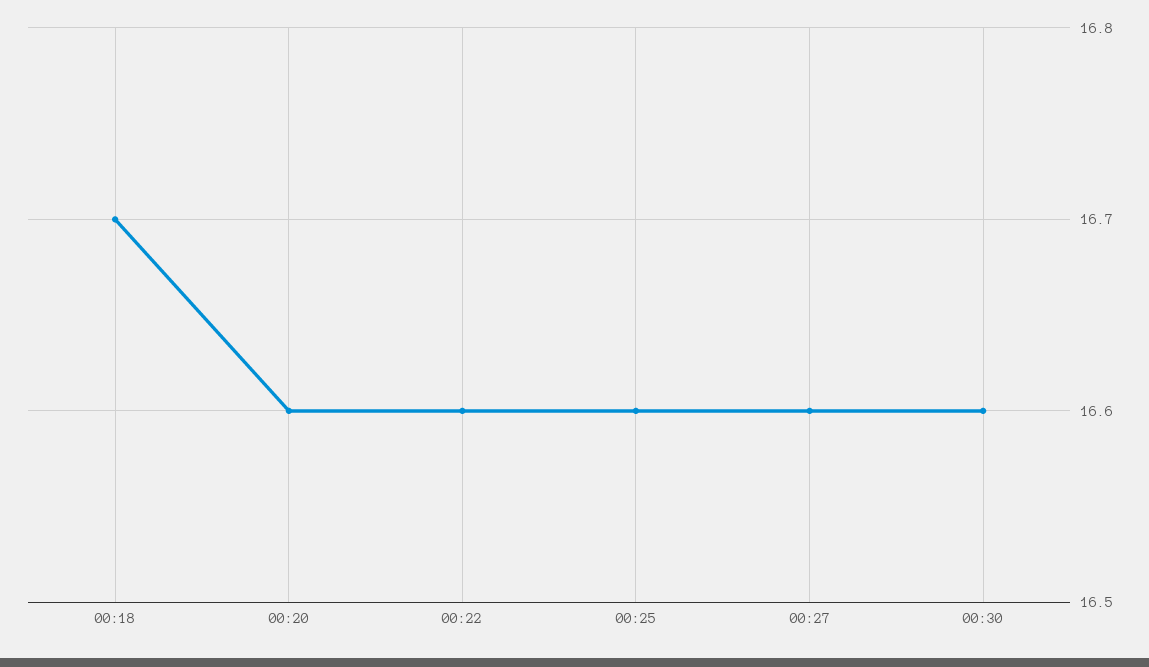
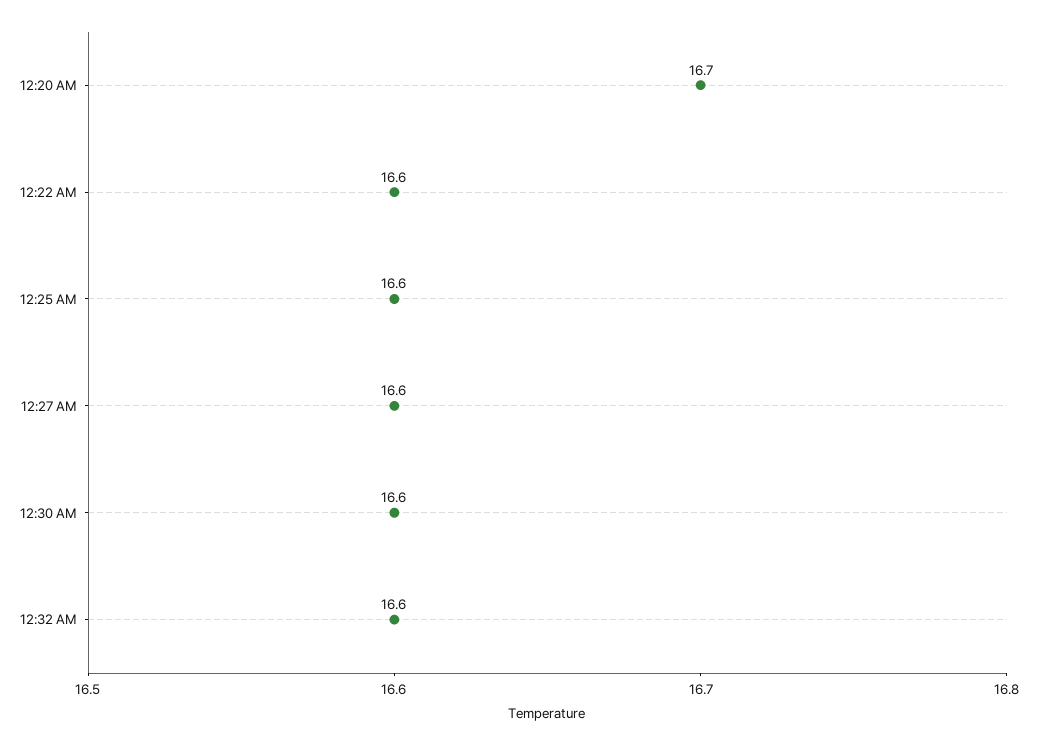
00:18: 16.7 -> none
00:20: 16.6 -> 16.7
12:32 AM: none -> 16.6

